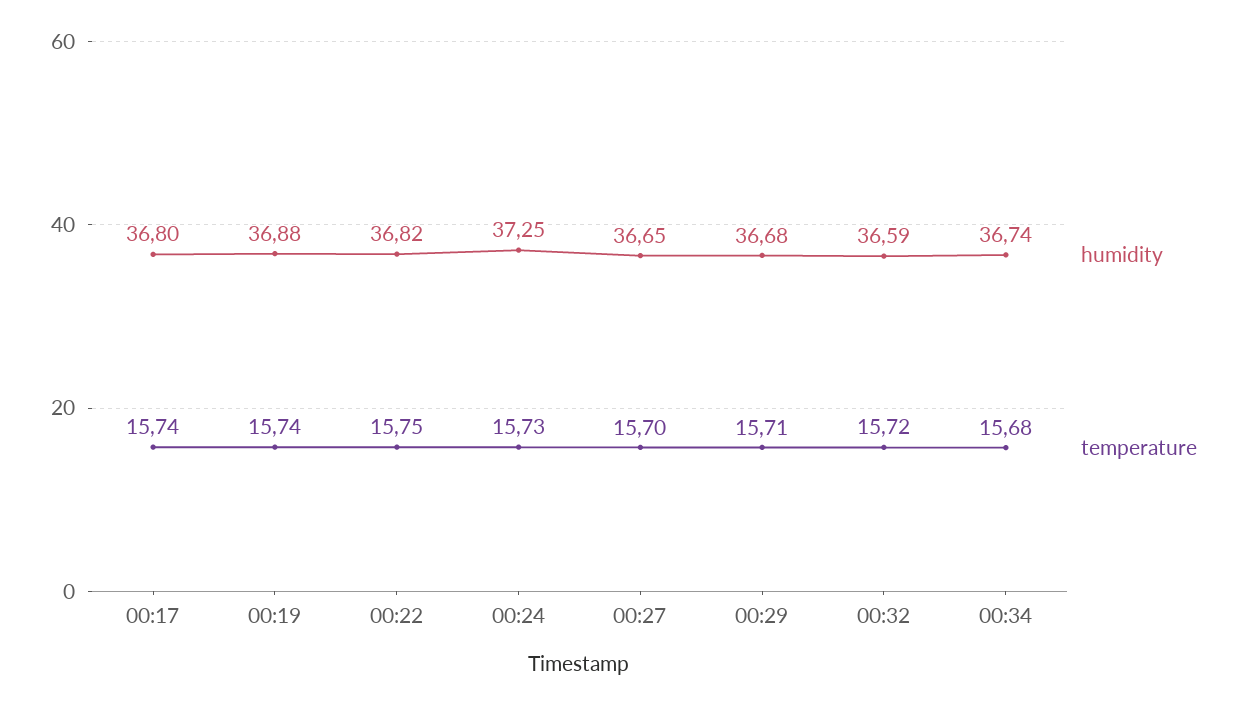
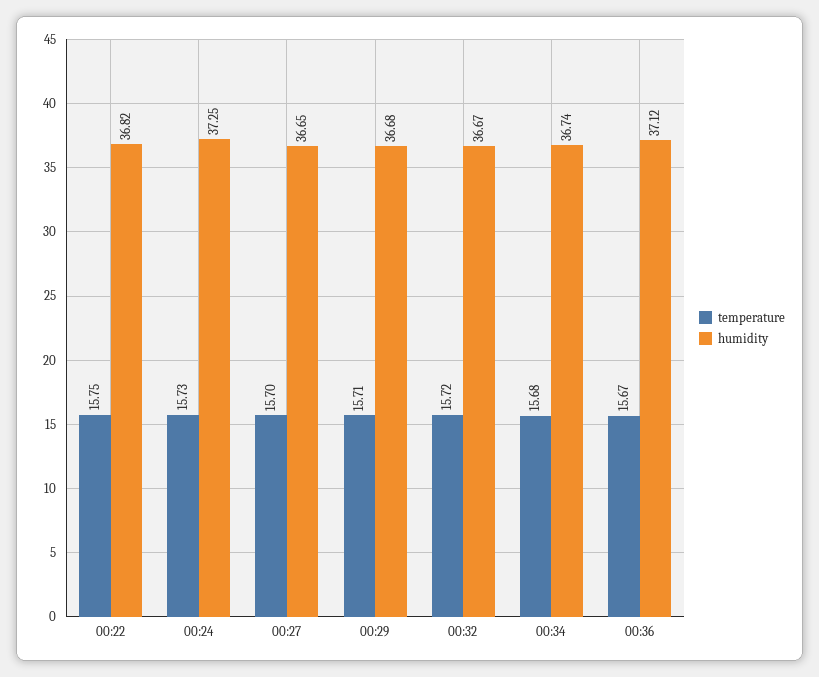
humidity, 00:17: 36.8 -> none
temperature, 00:17: 15.74 -> none
humidity, 00:19: 36.88 -> none
temperature, 00:19: 15.74 -> none
humidity, 00:32: 36.59 -> 36.67
temperature, 00:36: none -> 15.67
humidity, 00:36: none -> 37.12

